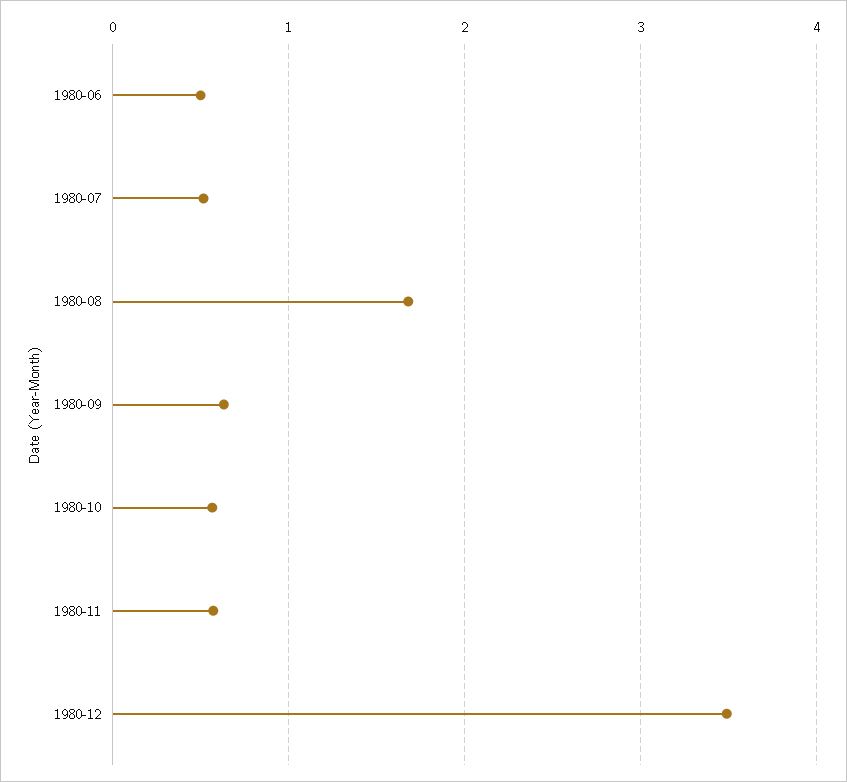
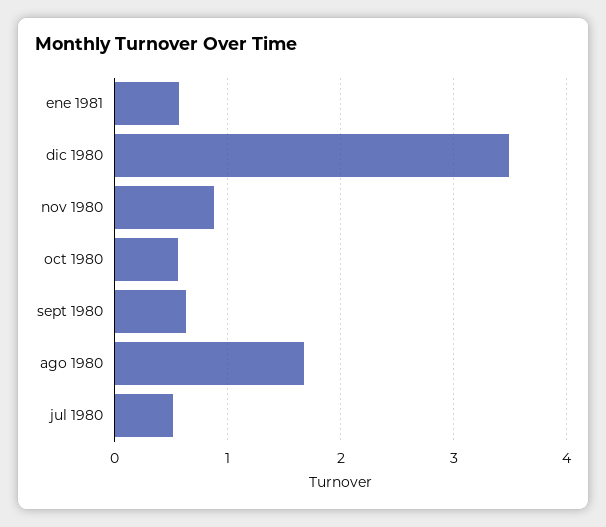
1980-06: 0.5 -> none
1980-11: 0.6 -> 0.9
ene 1981: none -> 0.6

